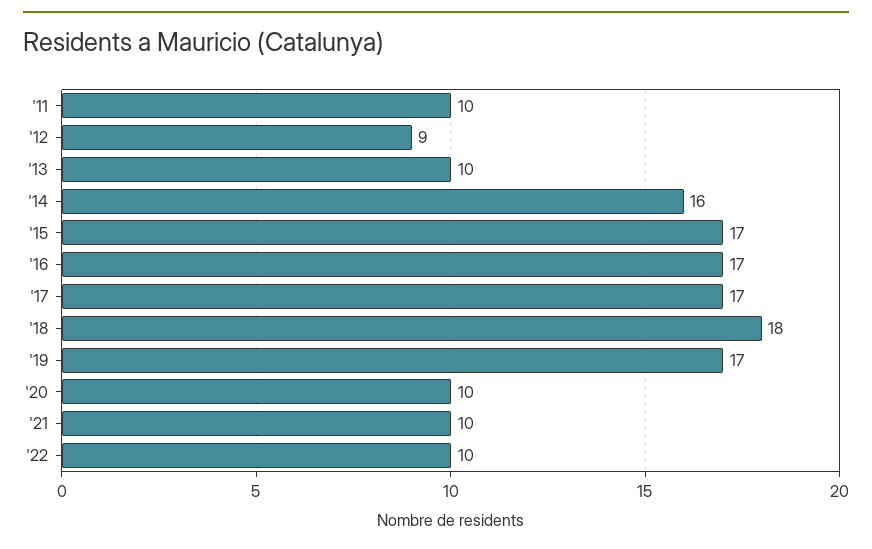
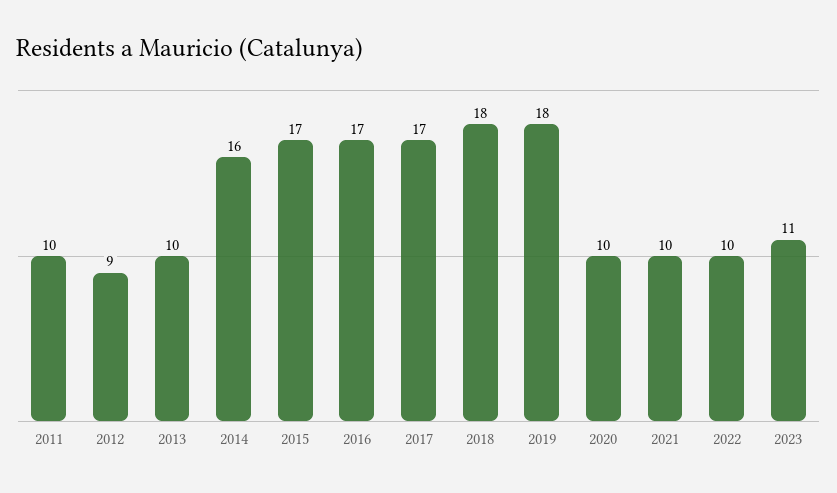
'19: 17 -> 18
2023: none -> 11

